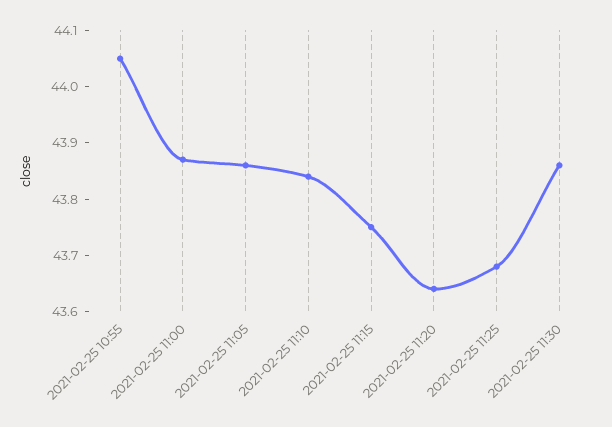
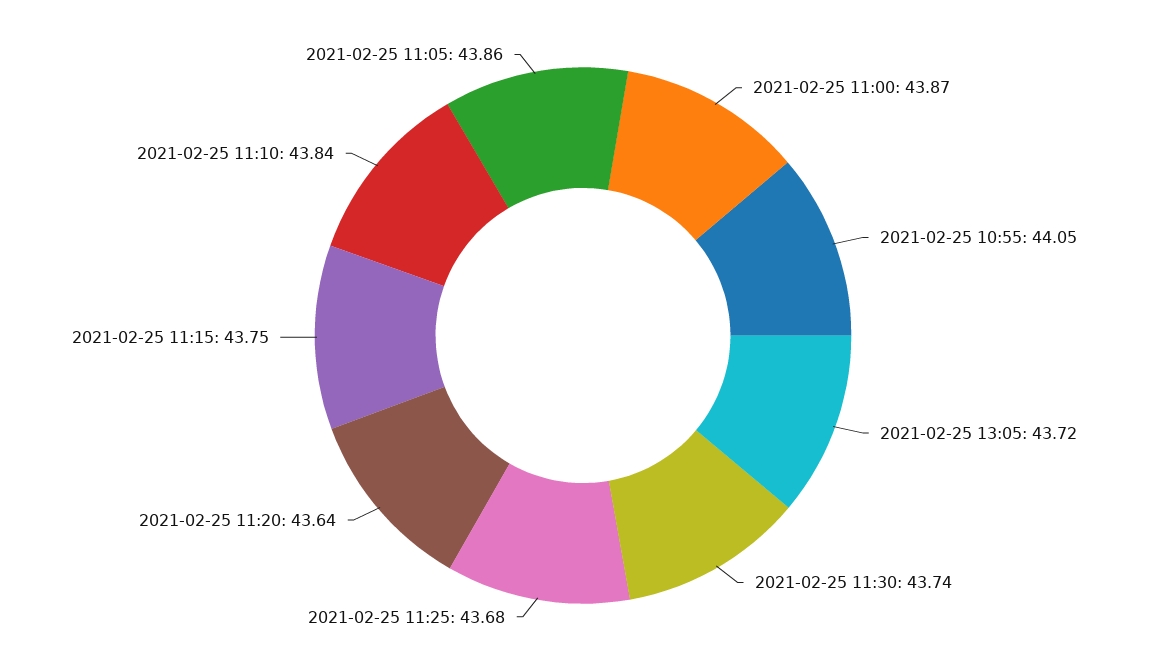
2021-02-25 11:30: 43.85 -> 43.74
2021-02-25 13:05: none -> 43.72

